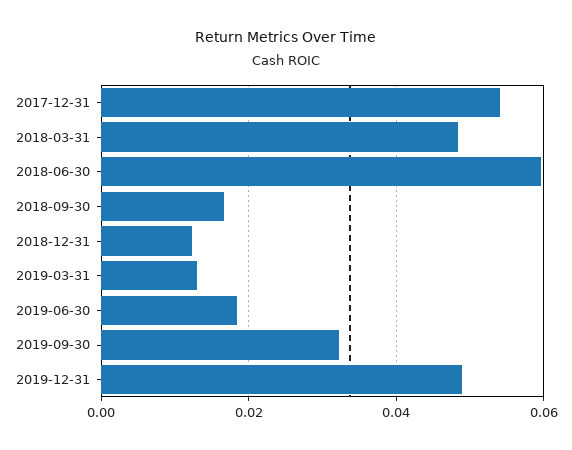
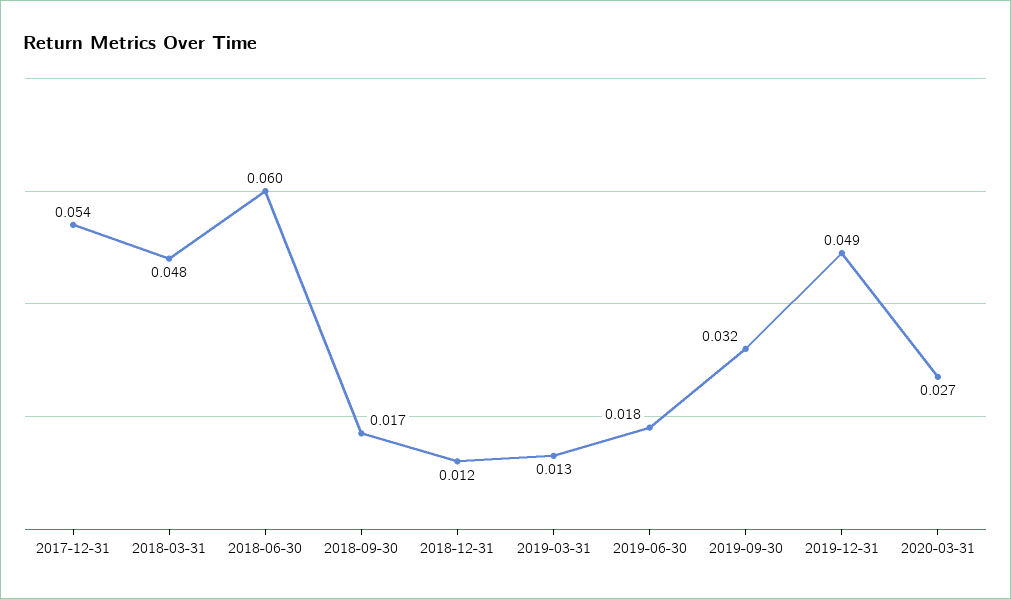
2020-03-31: none -> 0.027

